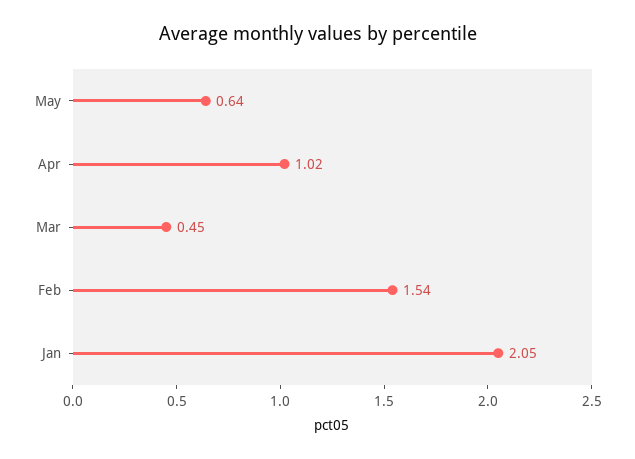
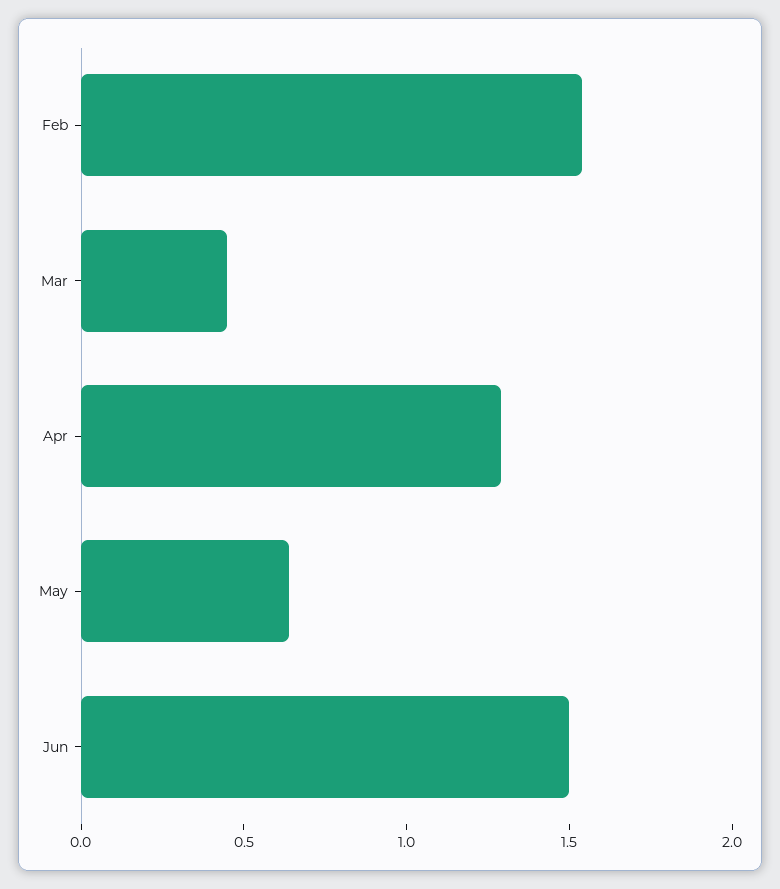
Apr: 1.02 -> 1.3
Jan: 2.05 -> none
Jun: none -> 1.5

